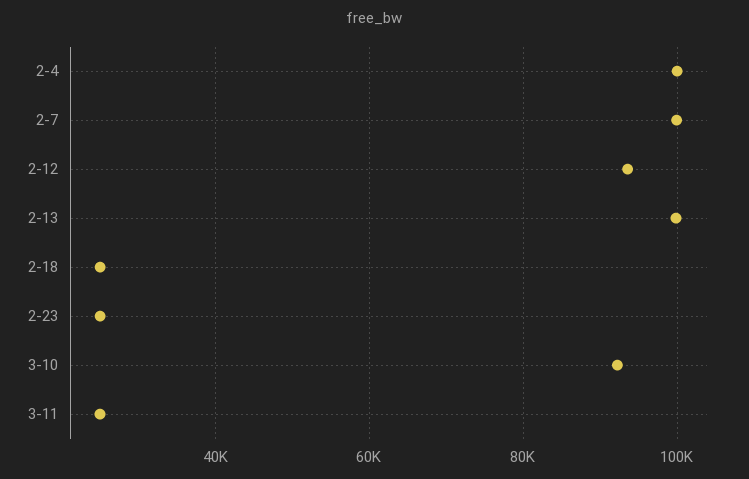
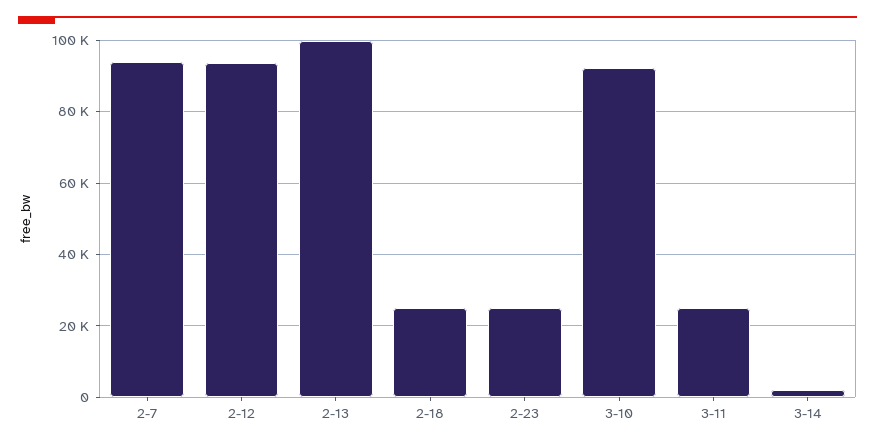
2-4: 100000 -> none
2-7: 100000 -> 94000
3-14: none -> 2000

